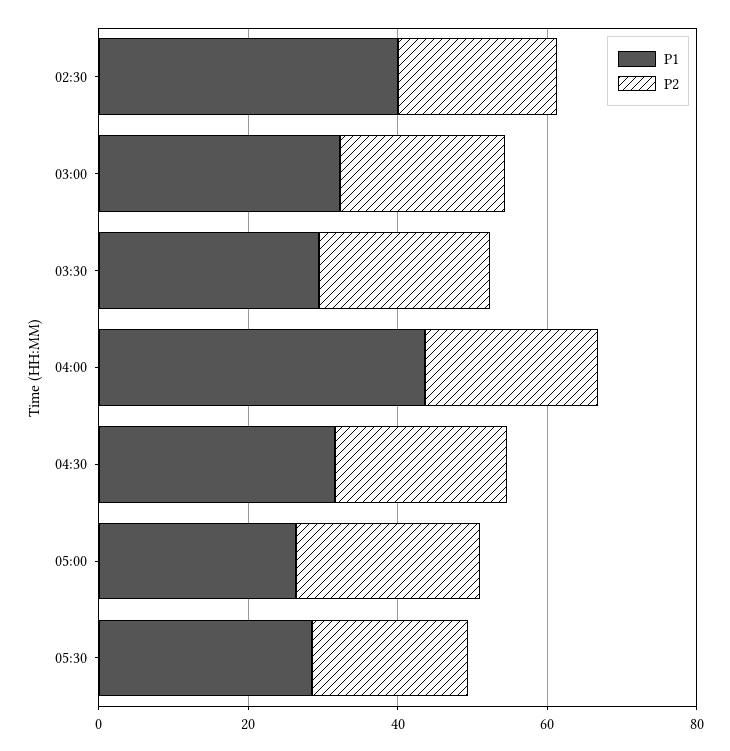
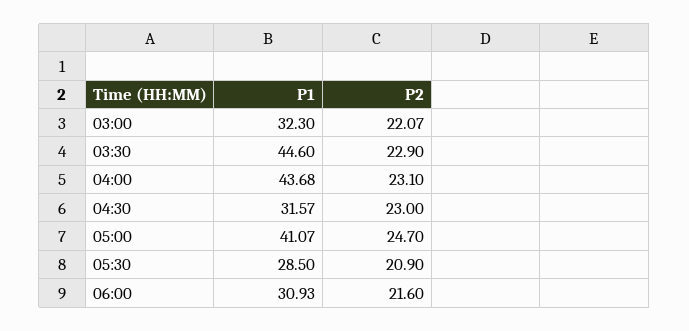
P1, 02:30: 40 -> none
P2, 02:30: 20 -> none
P1, 03:30: 30 -> 44.6
P1, 05:00: 25 -> 41.07
P1, 06:00: none -> 30.93
P2, 06:00: none -> 21.6

